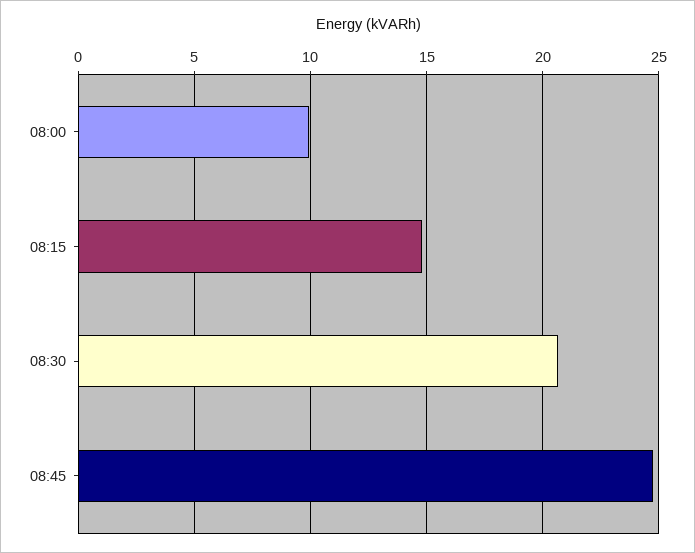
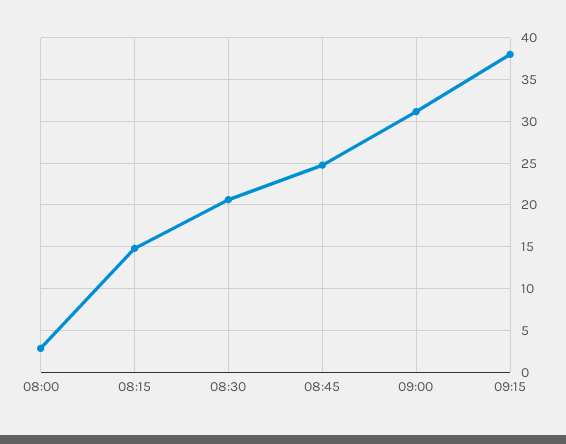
08:00: 10 -> 3
09:00: none -> 31
09:15: none -> 38

